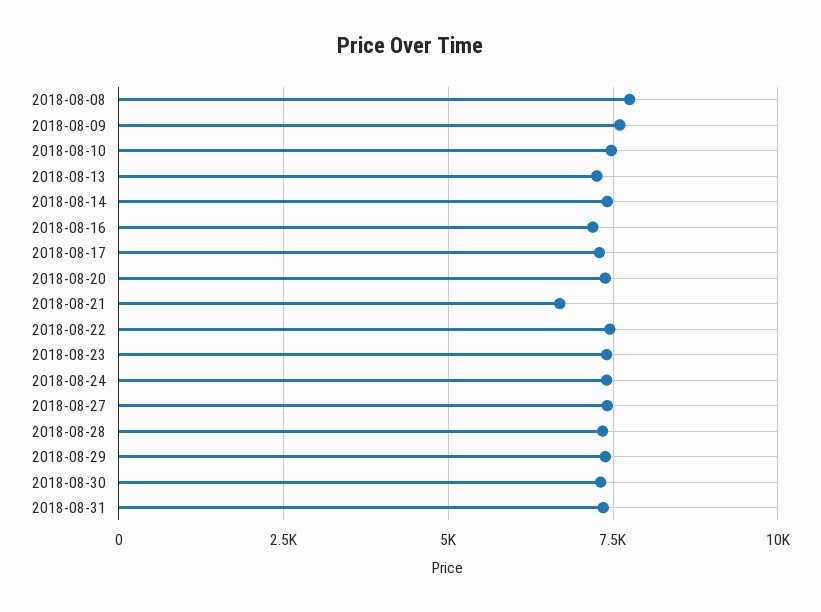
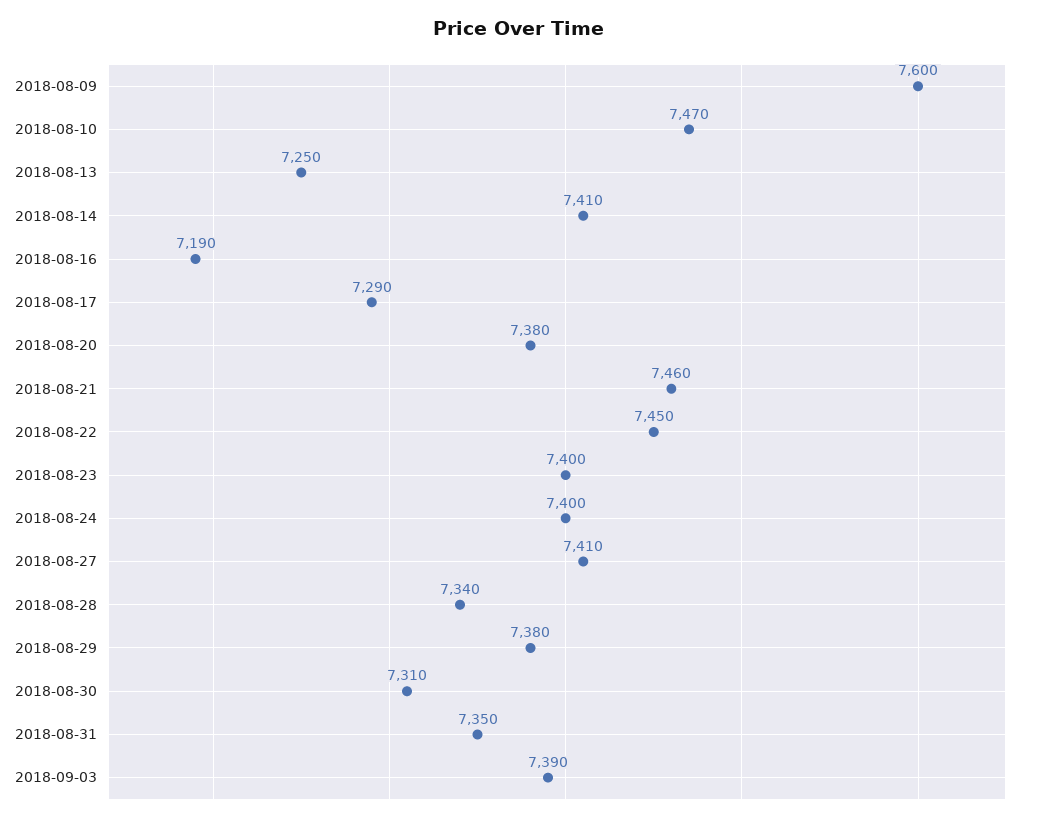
2018-08-08: 7750 -> none
2018-08-21: 6750 -> 7460
2018-09-03: none -> 7390

